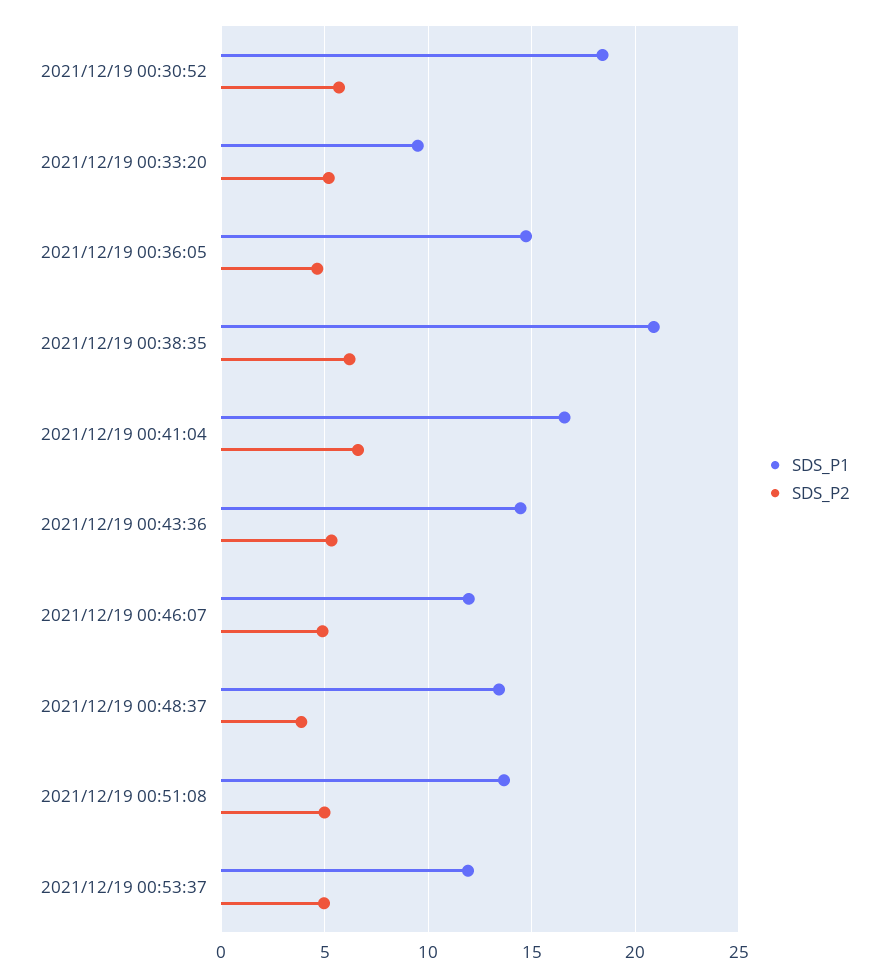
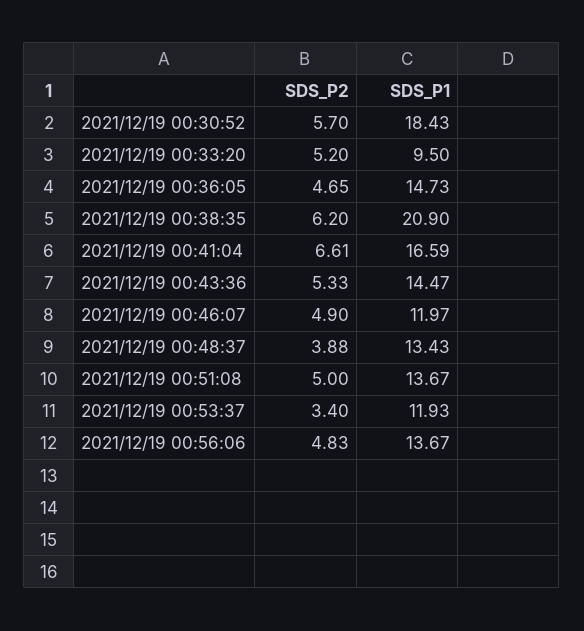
SDS_P2, 2021/12/19 00:53:37: 5 -> 3.4
SDS_P2, 2021/12/19 00:56:06: none -> 4.83
SDS_P1, 2021/12/19 00:56:06: none -> 13.67

